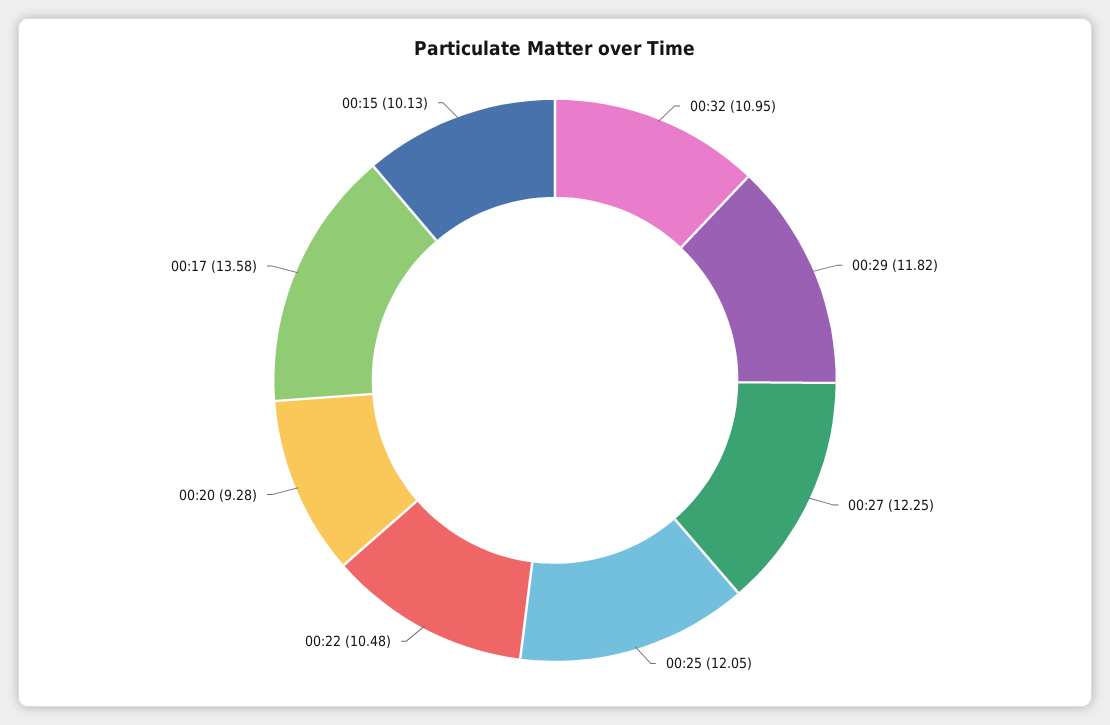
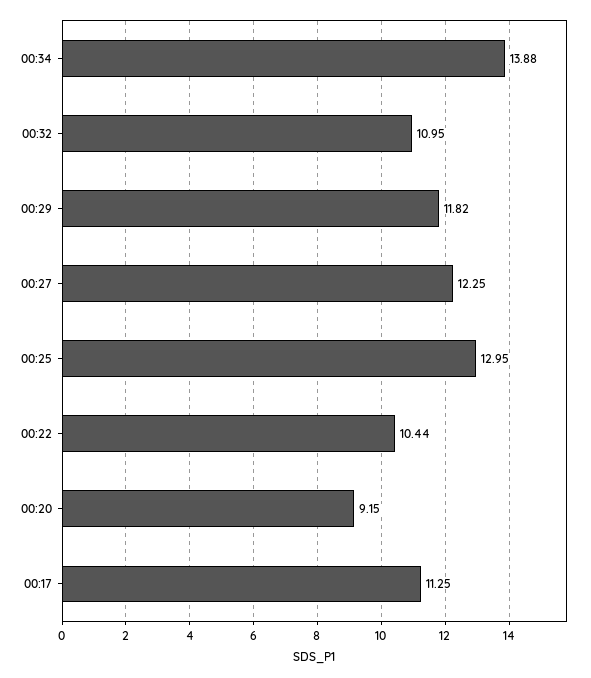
00:25: 12.05 -> 12.95
00:22: 10.48 -> 10.44
00:20: 9.28 -> 9.15
00:17: 13.58 -> 11.25
00:15: 10.13 -> none
00:34: none -> 13.88

